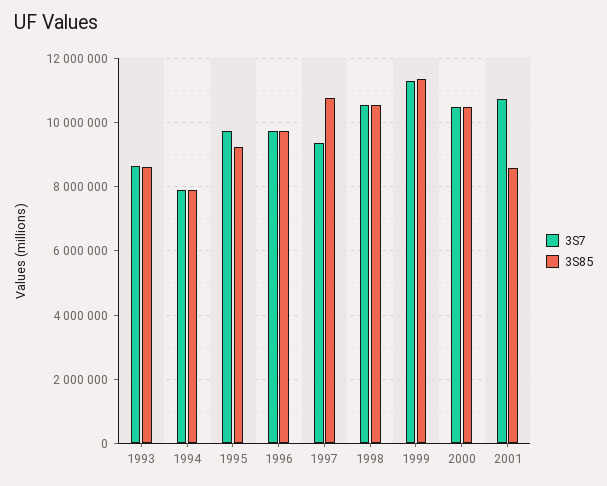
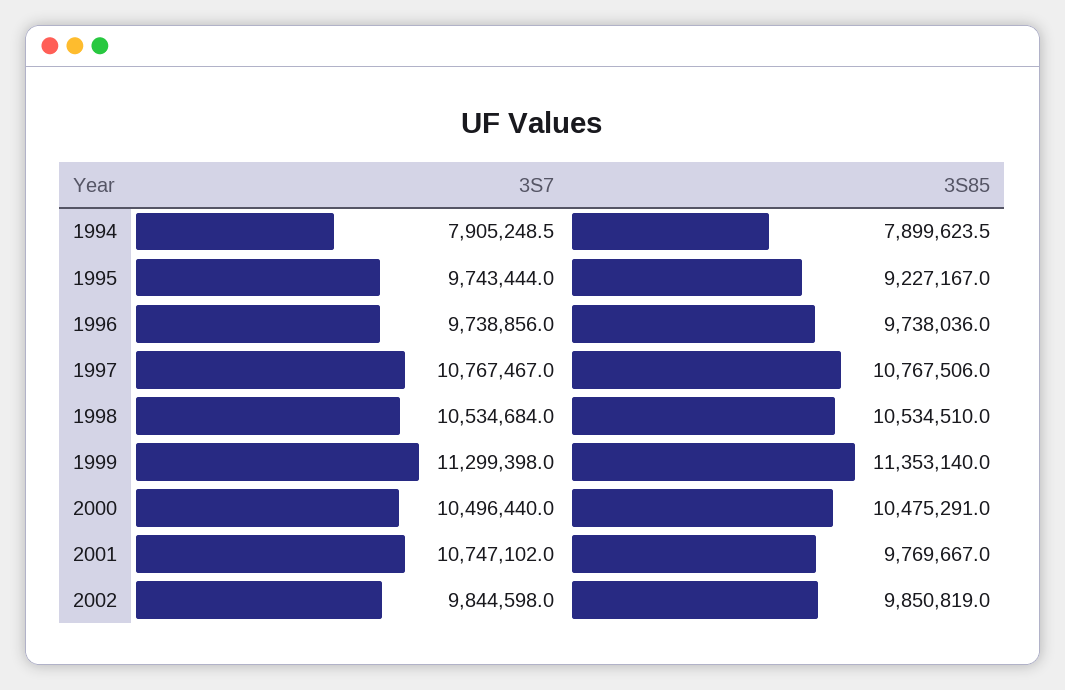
3S7, 1993: 8600000 -> none
3S85, 1993: 8600000 -> none
3S7, 1997: 9400000 -> 10767467
3S85, 2001: 8600000 -> 9769667
3S7, 2002: none -> 9844598
3S85, 2002: none -> 9850819

